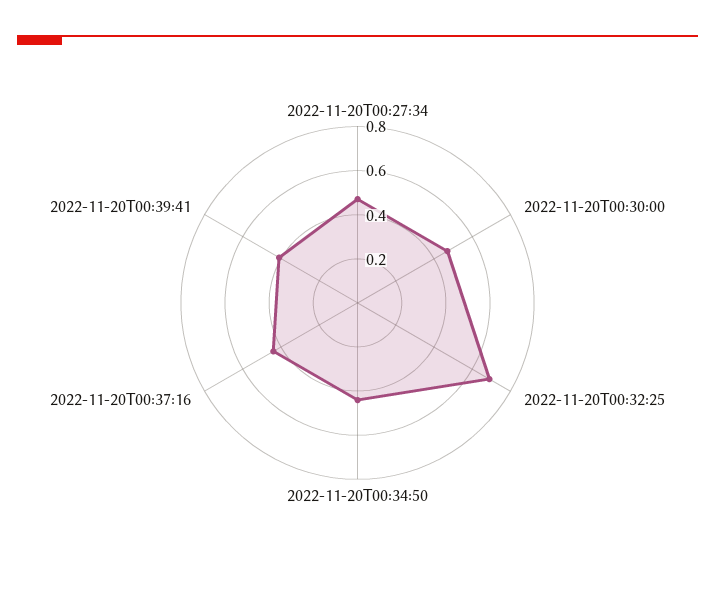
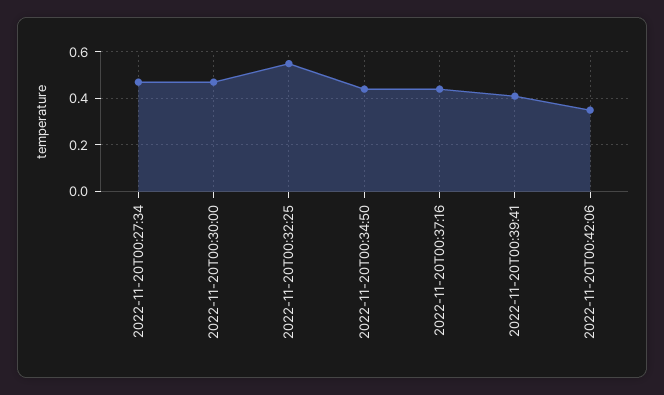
2022-11-20T00:32:25: 0.7 -> 0.55
2022-11-20T00:42:06: none -> 0.35

